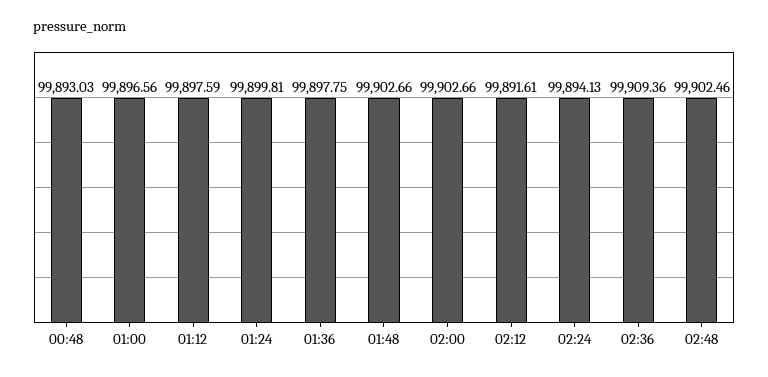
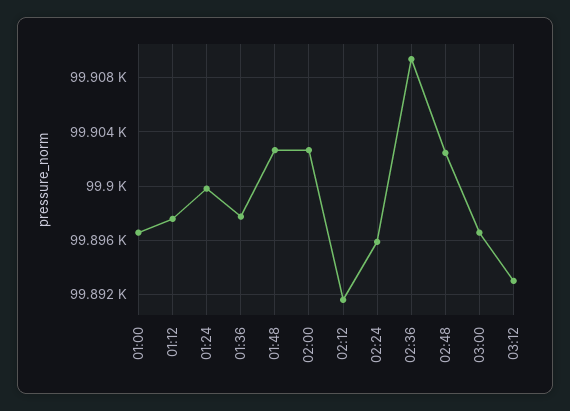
00:48: 99893.03 -> none
02:24: 99894.13 -> 99896
03:00: none -> 99896.5
03:12: none -> 99893

